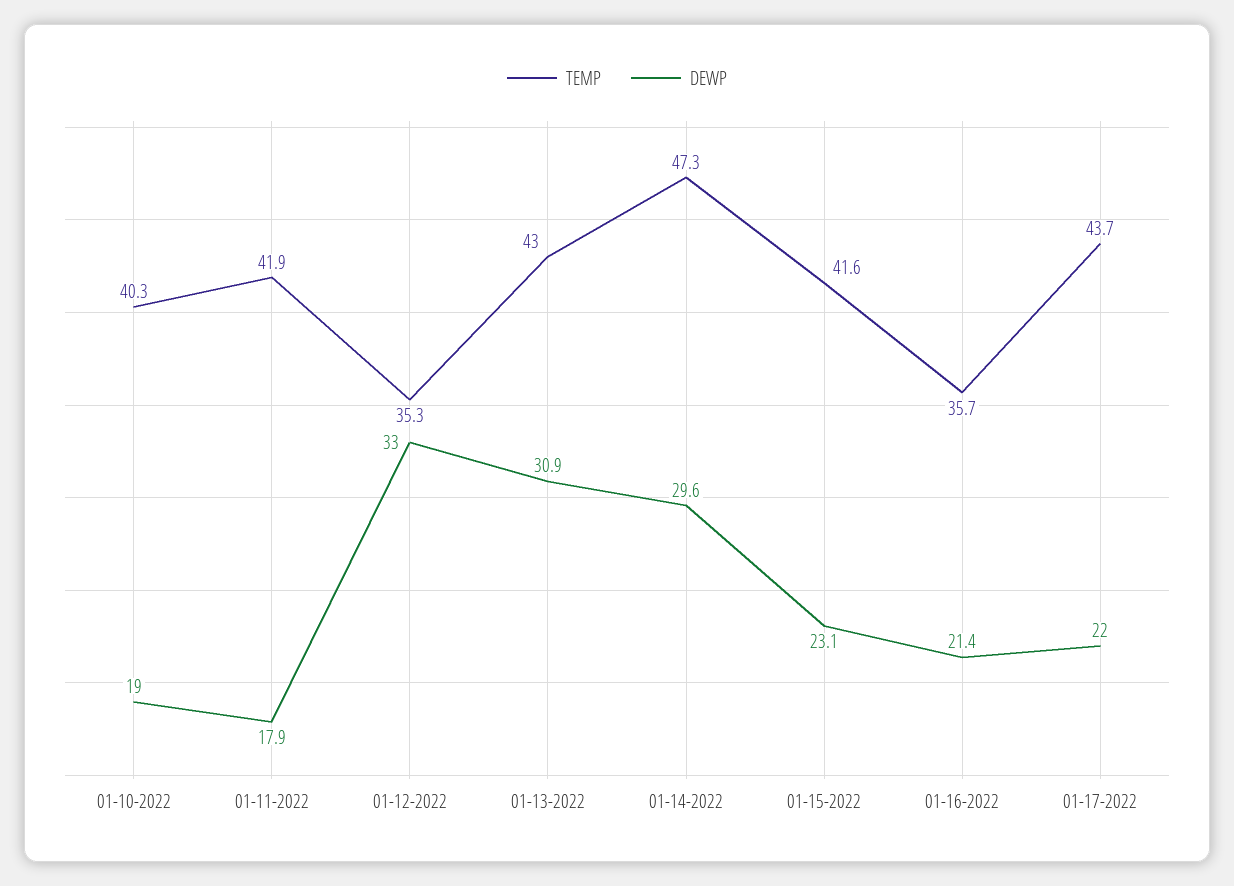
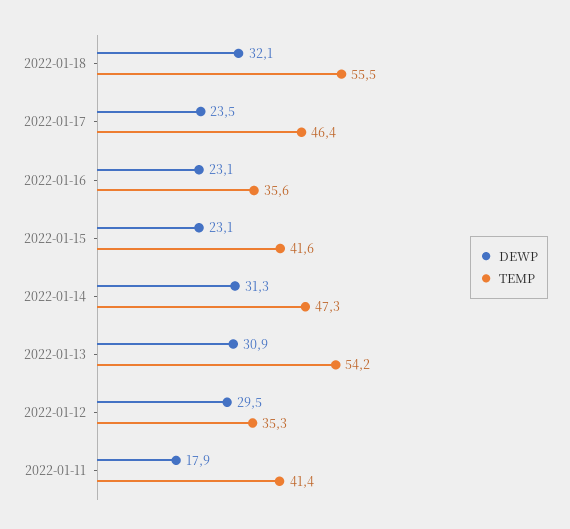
TEMP, 01-10-2022: 40.3 -> none
DEWP, 01-10-2022: 19 -> none
TEMP, 01-11-2022: 41.9 -> 41.4
DEWP, 01-12-2022: 33 -> 29.5
TEMP, 01-13-2022: 43 -> 54.2
DEWP, 01-14-2022: 29.6 -> 31.3
TEMP, 01-16-2022: 35.7 -> 35.6
DEWP, 01-16-2022: 21.4 -> 23.1
TEMP, 01-17-2022: 43.7 -> 46.4
DEWP, 01-17-2022: 22 -> 23.5
DEWP, 2022-01-18: none -> 32.1
TEMP, 2022-01-18: none -> 55.5

